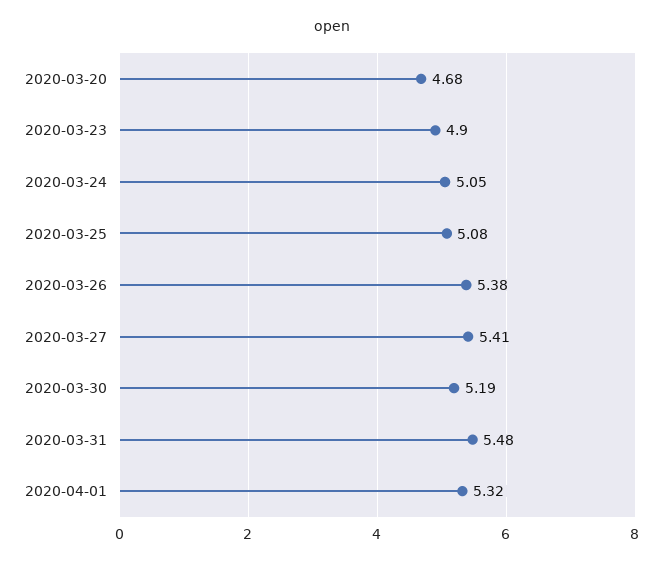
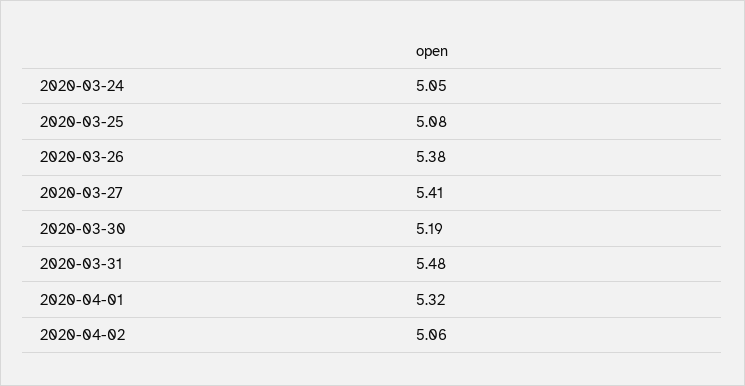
2020-03-20: 4.68 -> none
2020-03-23: 4.9 -> none
2020-04-02: none -> 5.06

